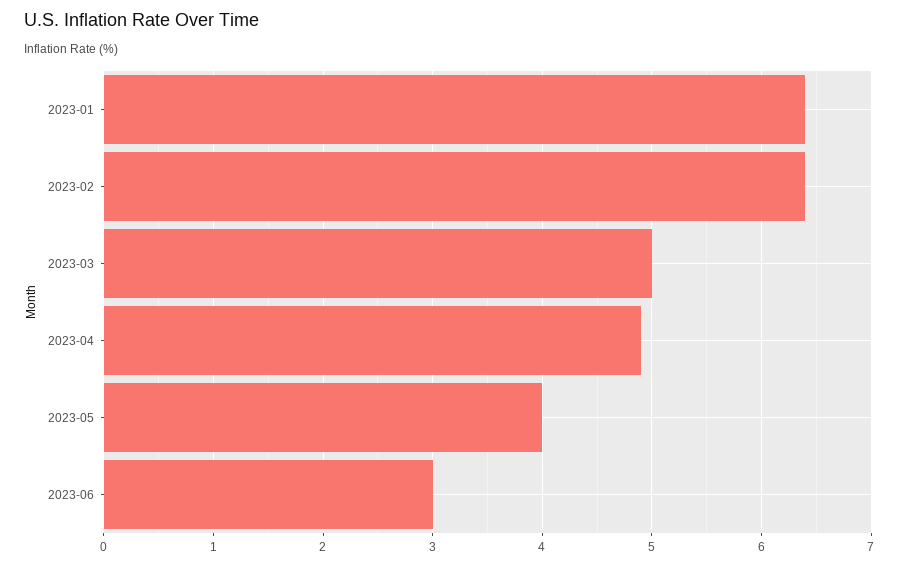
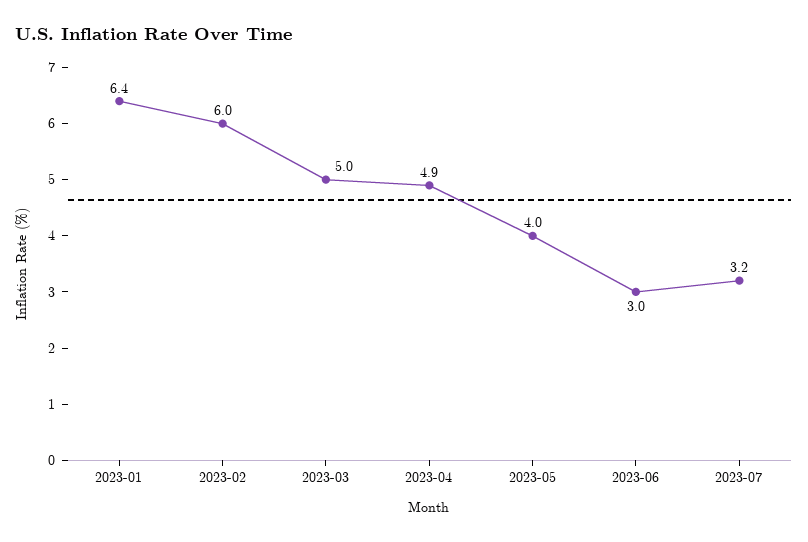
2023-02: 6.4 -> 6
2023-07: none -> 3.2

